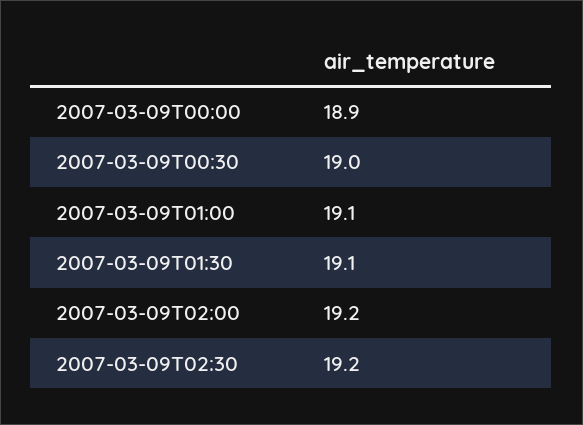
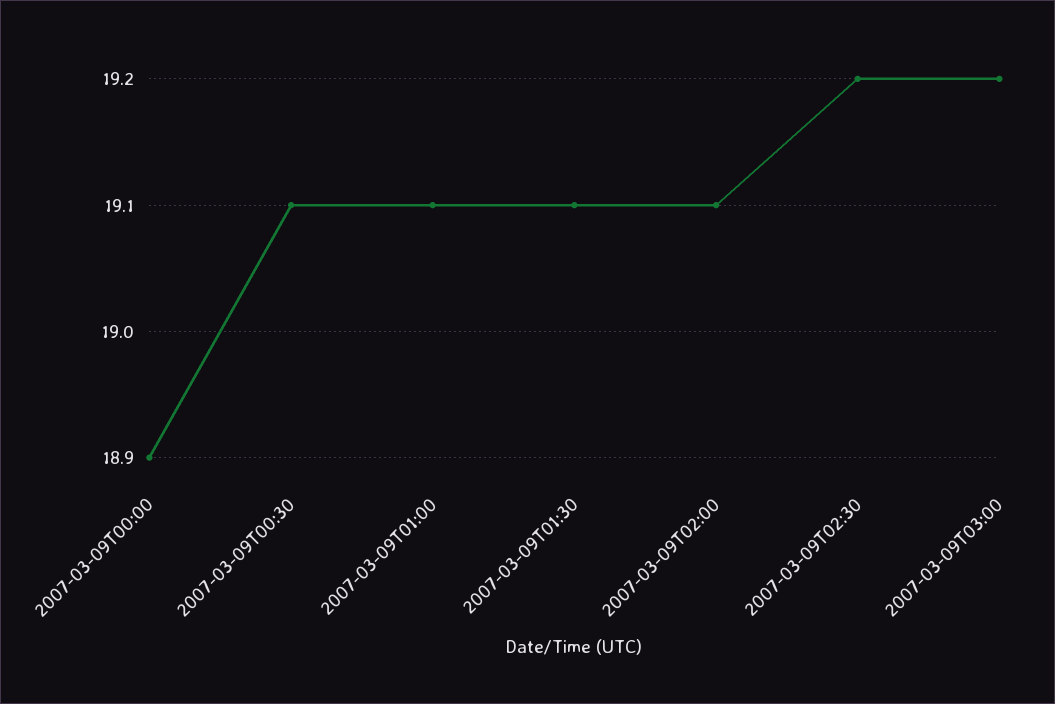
2007-03-09T00:30: 19 -> 19.1
2007-03-09T02:00: 19.2 -> 19.1
2007-03-09T03:00: none -> 19.2

